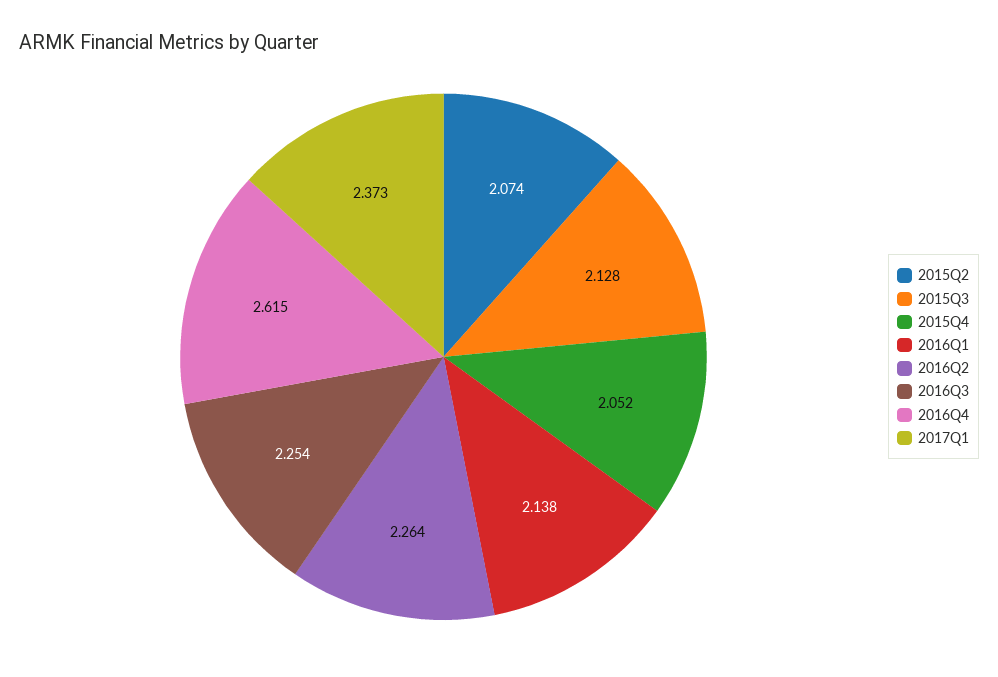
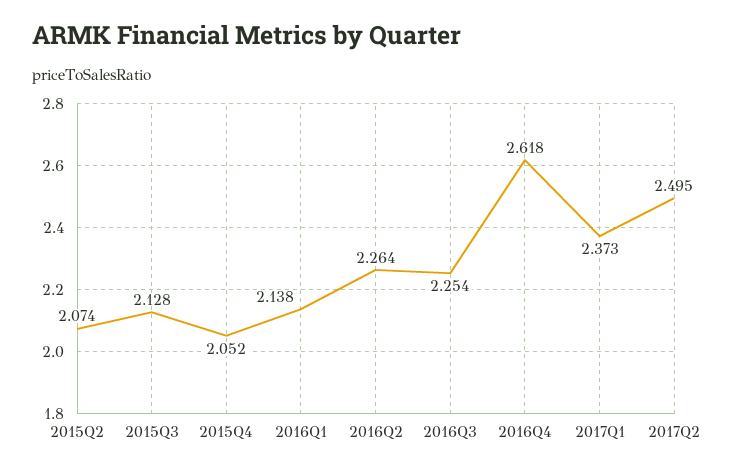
2016Q4: 2.615 -> 2.618
2017Q2: none -> 2.495

